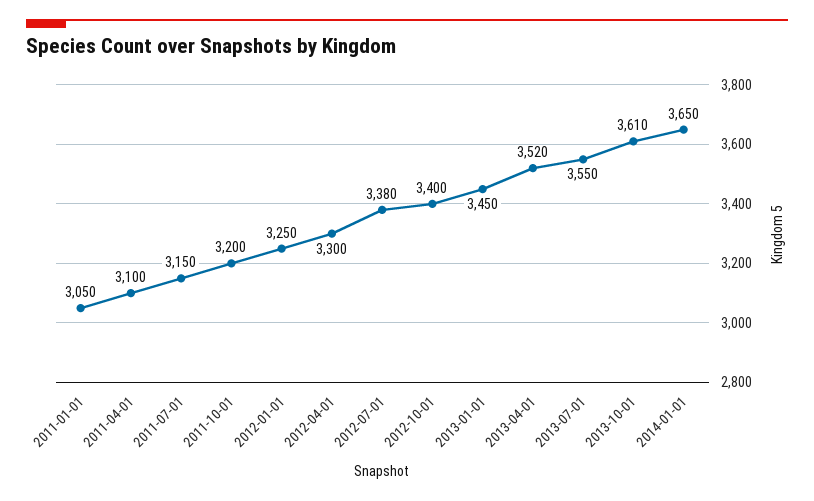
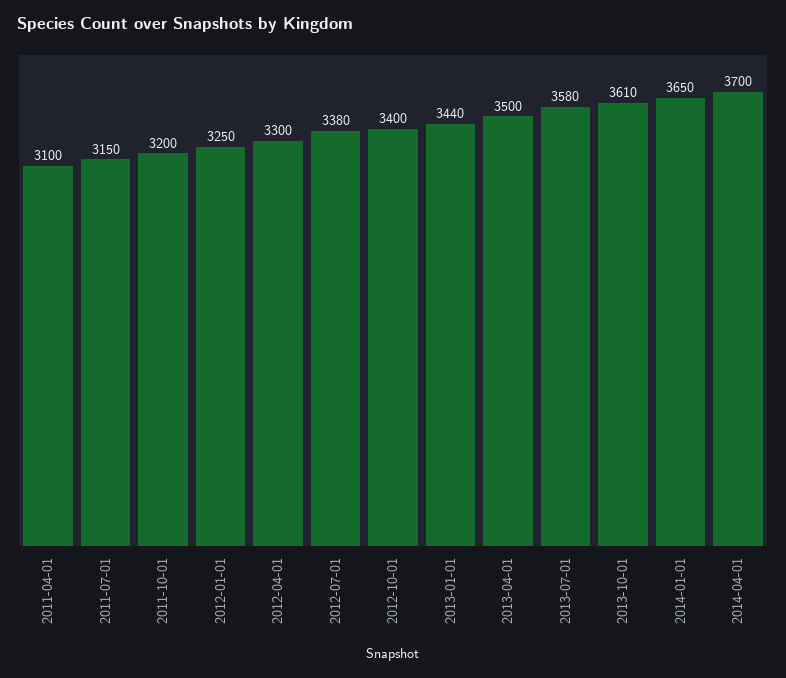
2011-01-01: 3050 -> none
2013-01-01: 3450 -> 3440
2013-04-01: 3520 -> 3500
2013-07-01: 3550 -> 3580
2014-04-01: none -> 3700

